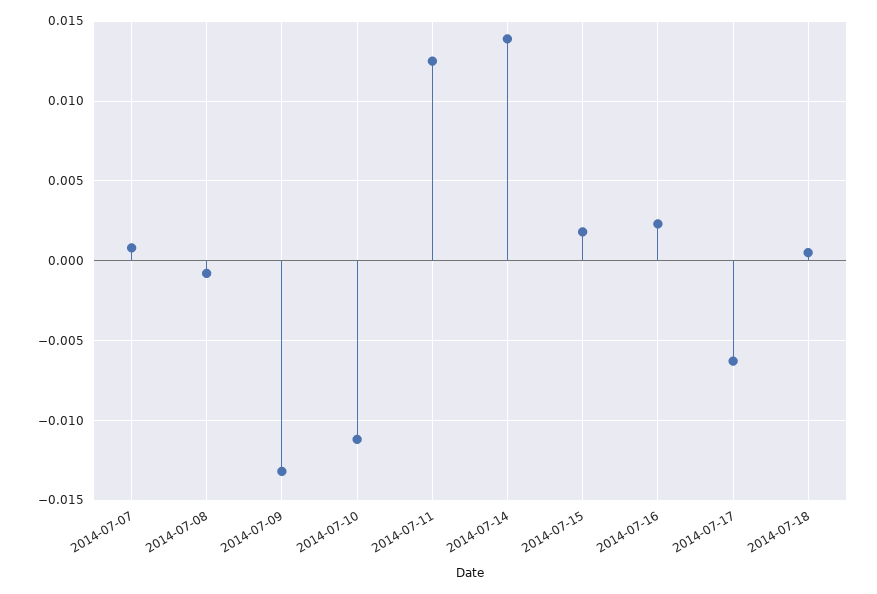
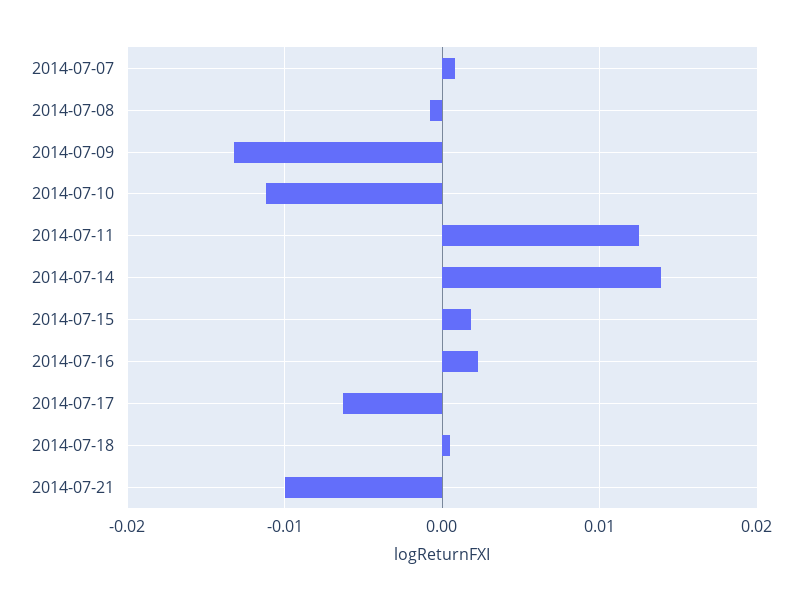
2014-07-21: none -> -0.01

